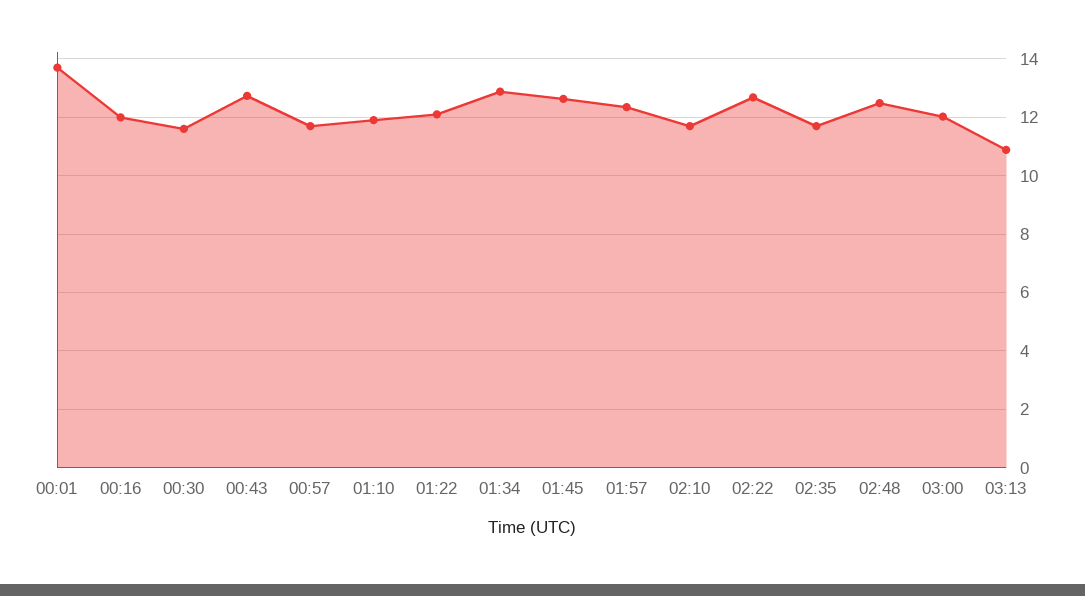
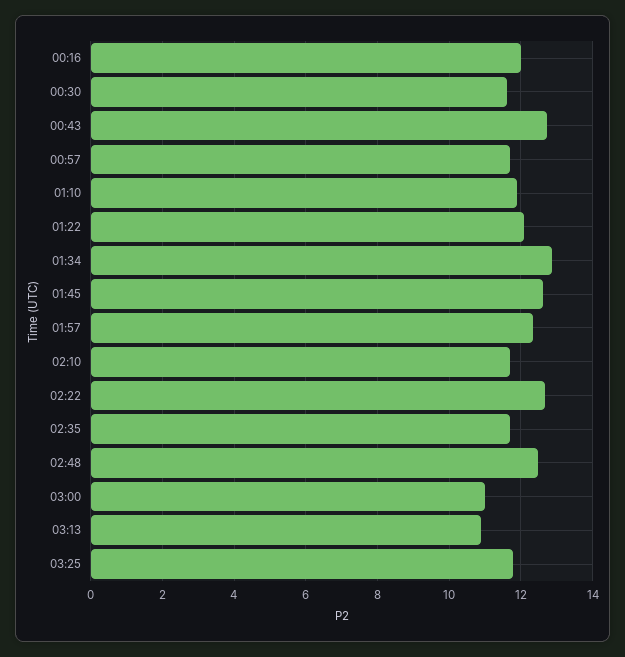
00:01: 13.75 -> none
03:00: 12 -> 11
03:25: none -> 11.8

